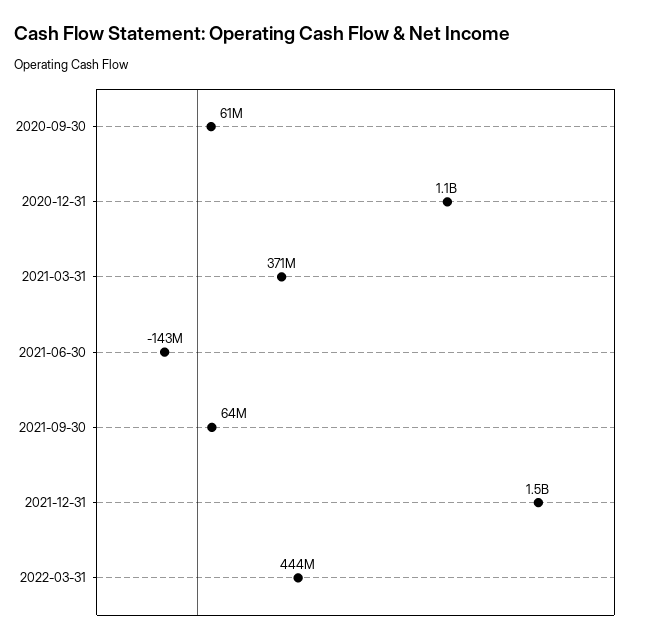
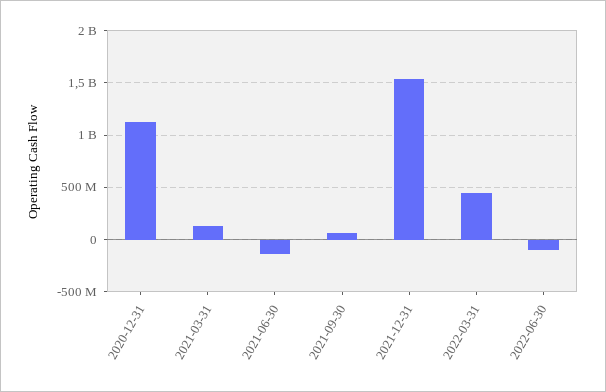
2020-09-30: 61000000 -> none
2021-03-31: 371000000 -> 100000000
2022-06-30: none -> -100000000

